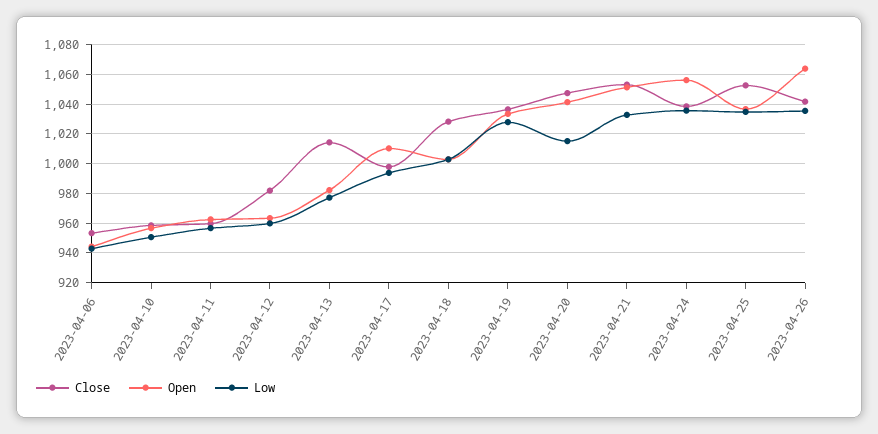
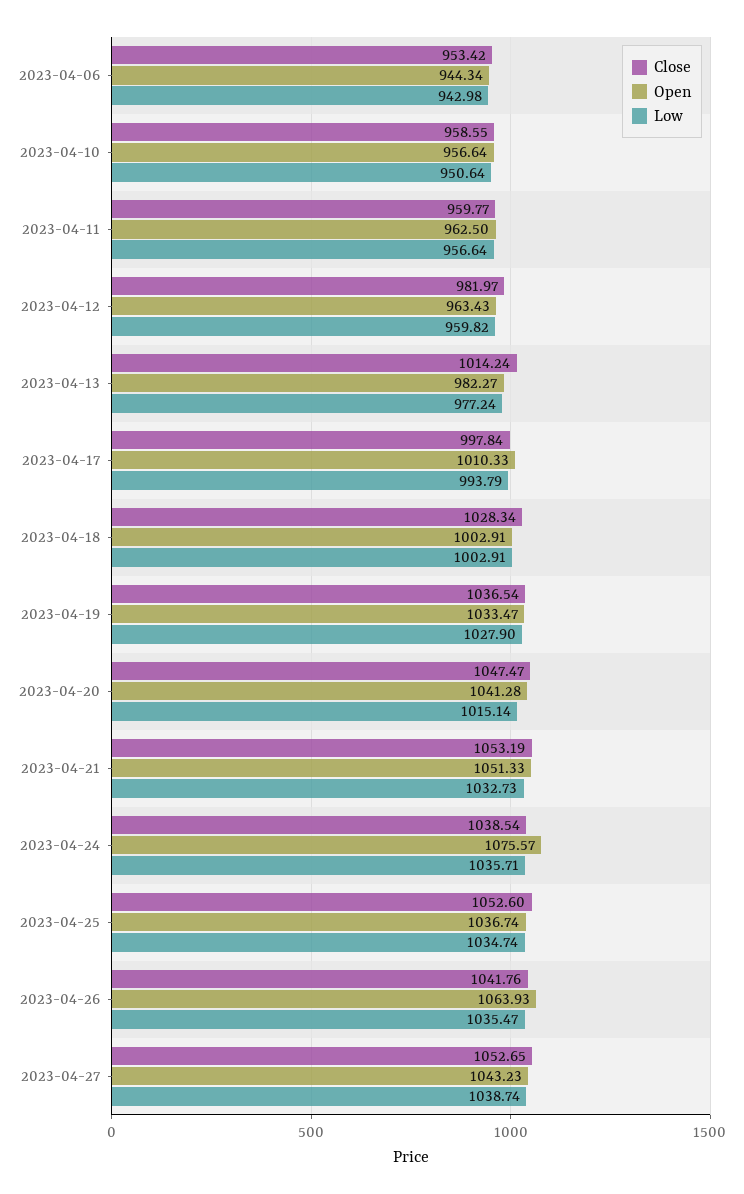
Open, 2023-04-24: 1055 -> 1075.57
Close, 2023-04-27: none -> 1052.65
Open, 2023-04-27: none -> 1043.23
Low, 2023-04-27: none -> 1038.74

